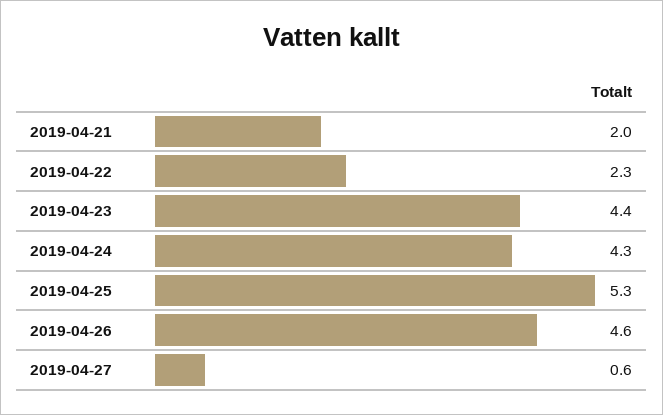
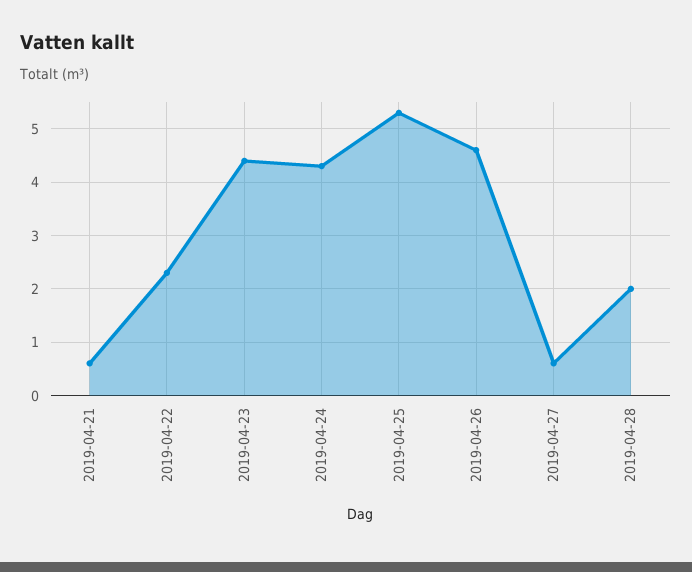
2019-04-21: 2 -> 0.5
2019-04-28: none -> 2

